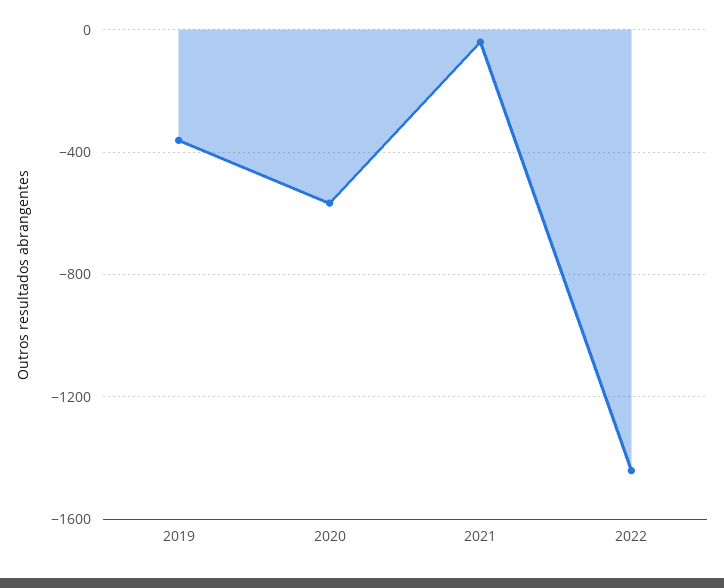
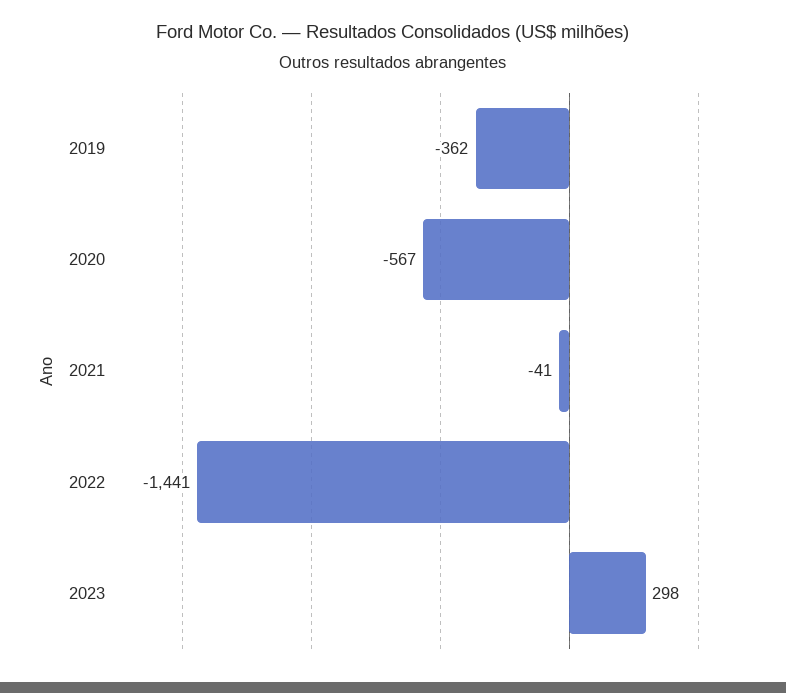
2023: none -> 298

